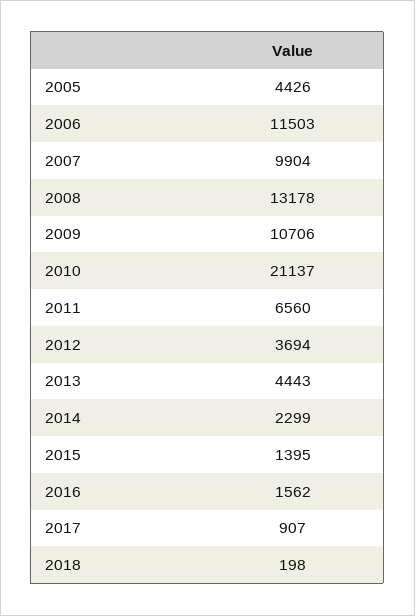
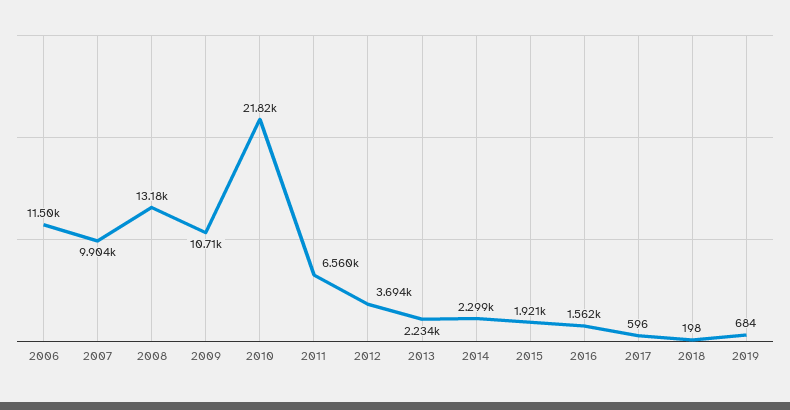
2005: 4426 -> none
2010: 21137 -> 21820
2013: 4443 -> 2234
2015: 1395 -> 1921
2017: 907 -> 596
2019: none -> 684

